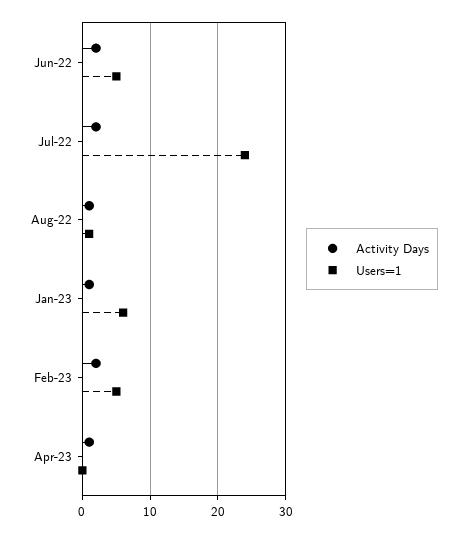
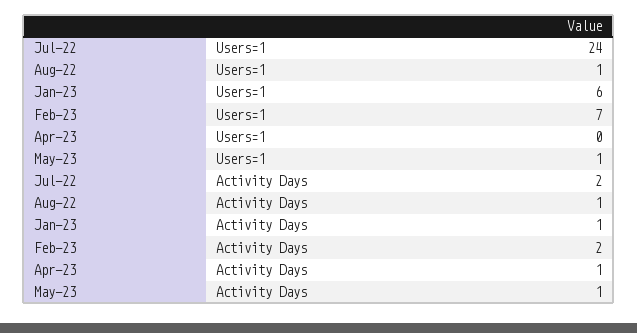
Activity Days, Jun-22: 2 -> none
Users=1, Jun-22: 5 -> none
Users=1, Feb-23: 5 -> 7
Users=1, May-23: none -> 1
Activity Days, May-23: none -> 1

